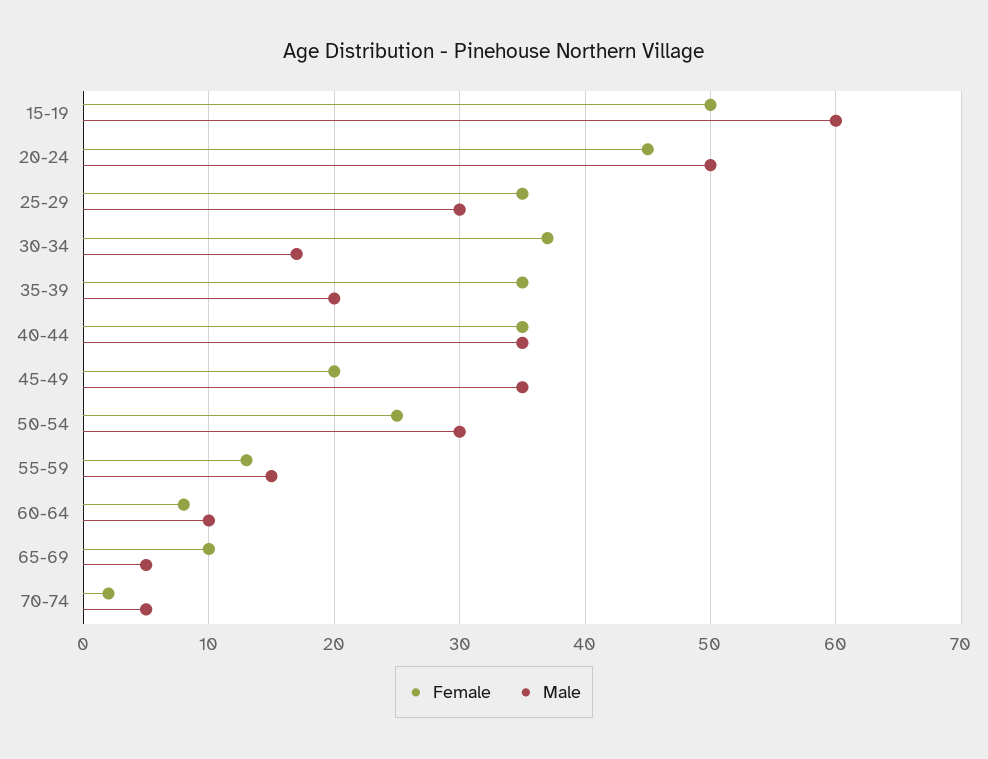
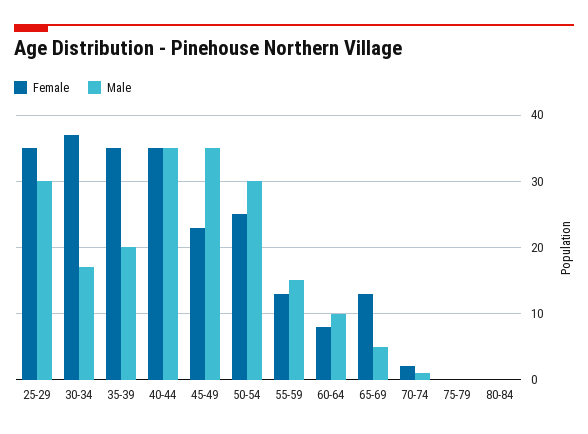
Female, 15-19: 50 -> none
Male, 15-19: 60 -> none
Female, 20-24: 45 -> none
Male, 20-24: 50 -> none
Female, 45-49: 20 -> 23
Female, 65-69: 10 -> 13
Male, 70-74: 5 -> 1
Female, 75-79: none -> 0
Male, 75-79: none -> 0
Female, 80-84: none -> 0
Male, 80-84: none -> 0

